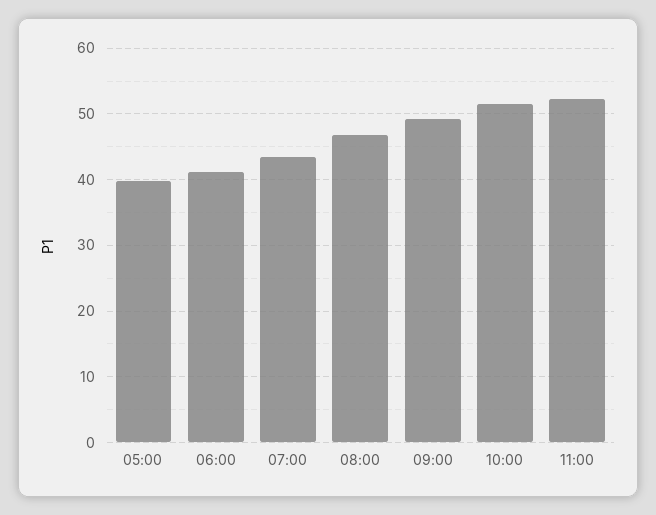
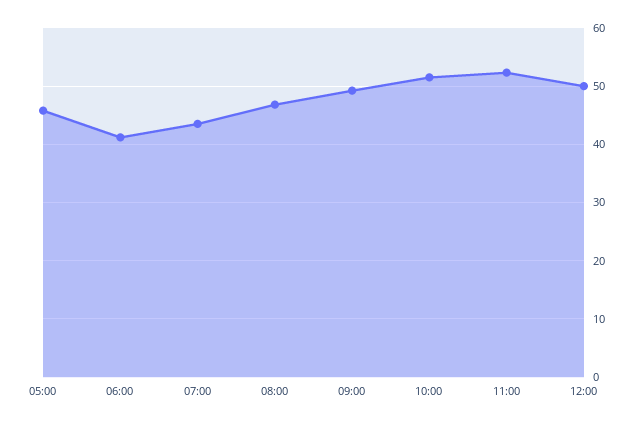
05:00: 40 -> 46
12:00: none -> 50

